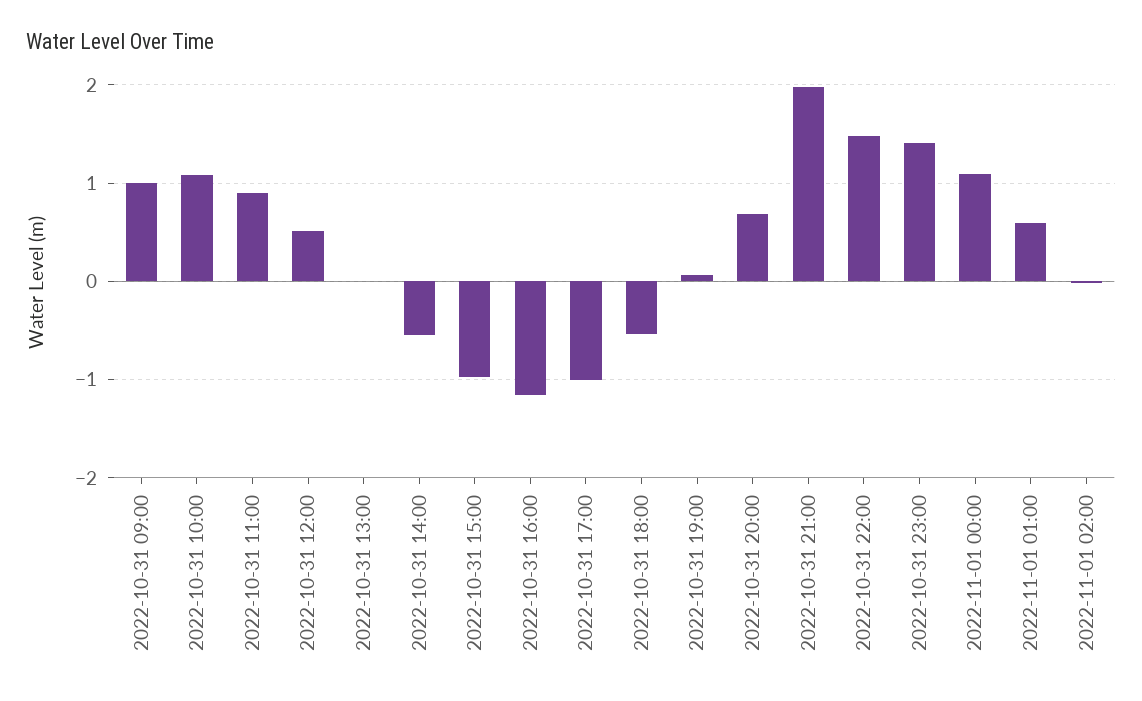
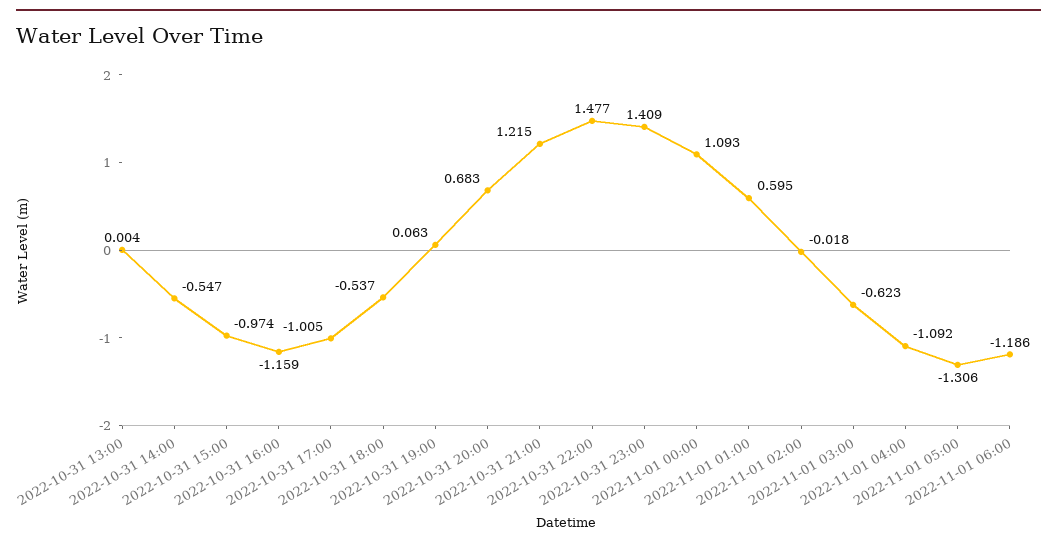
2022-10-31 09:00: 1 -> none
2022-10-31 10:00: 1.1 -> none
2022-10-31 11:00: 0.9 -> none
2022-10-31 12:00: 0.5 -> none
2022-10-31 21:00: 2 -> 1.215
2022-11-01 03:00: none -> -0.623
2022-11-01 04:00: none -> -1.092
2022-11-01 05:00: none -> -1.306
2022-11-01 06:00: none -> -1.186

